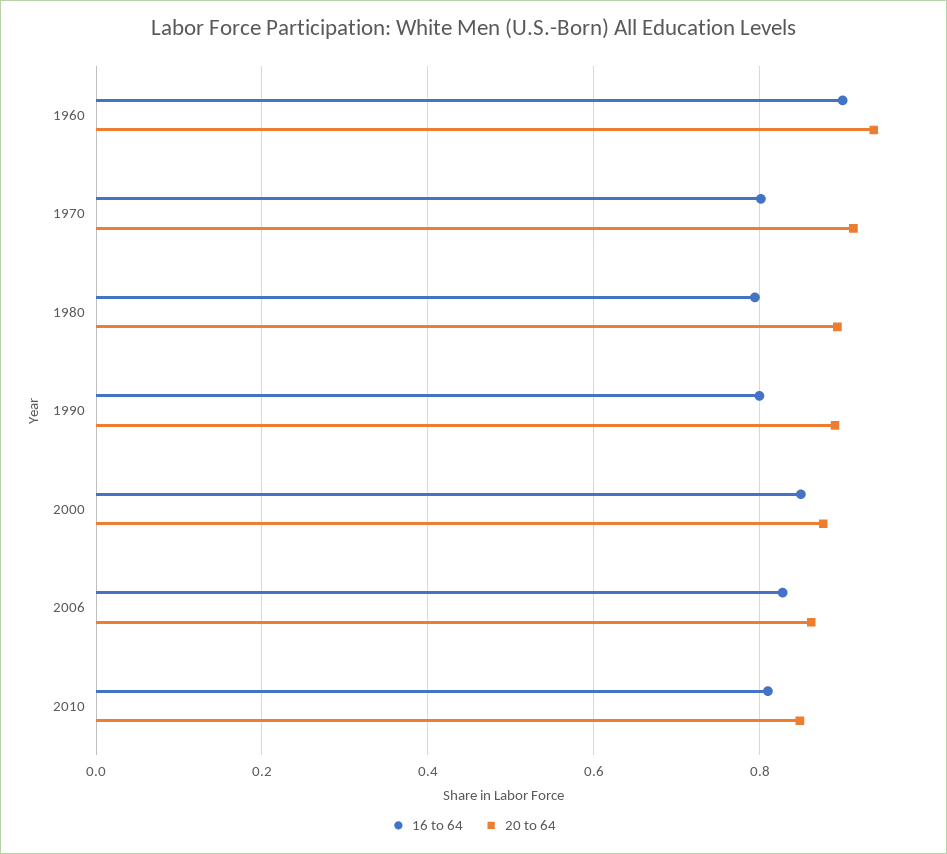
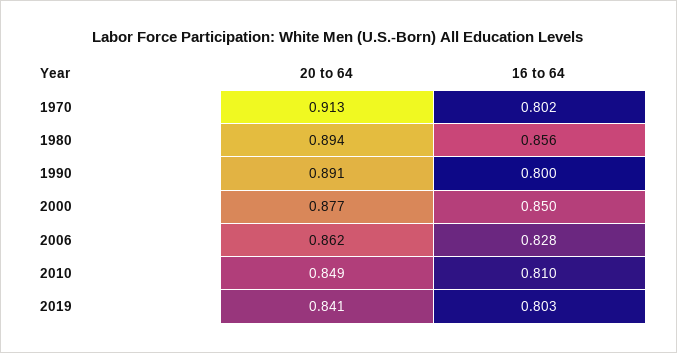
16 to 64, 1960: 0.9 -> none
20 to 64, 1960: 0.94 -> none
16 to 64, 1980: 0.8 -> 0.856
20 to 64, 2019: none -> 0.841
16 to 64, 2019: none -> 0.803

